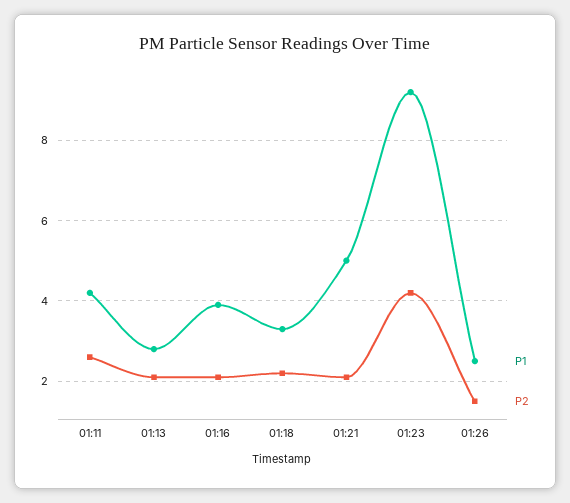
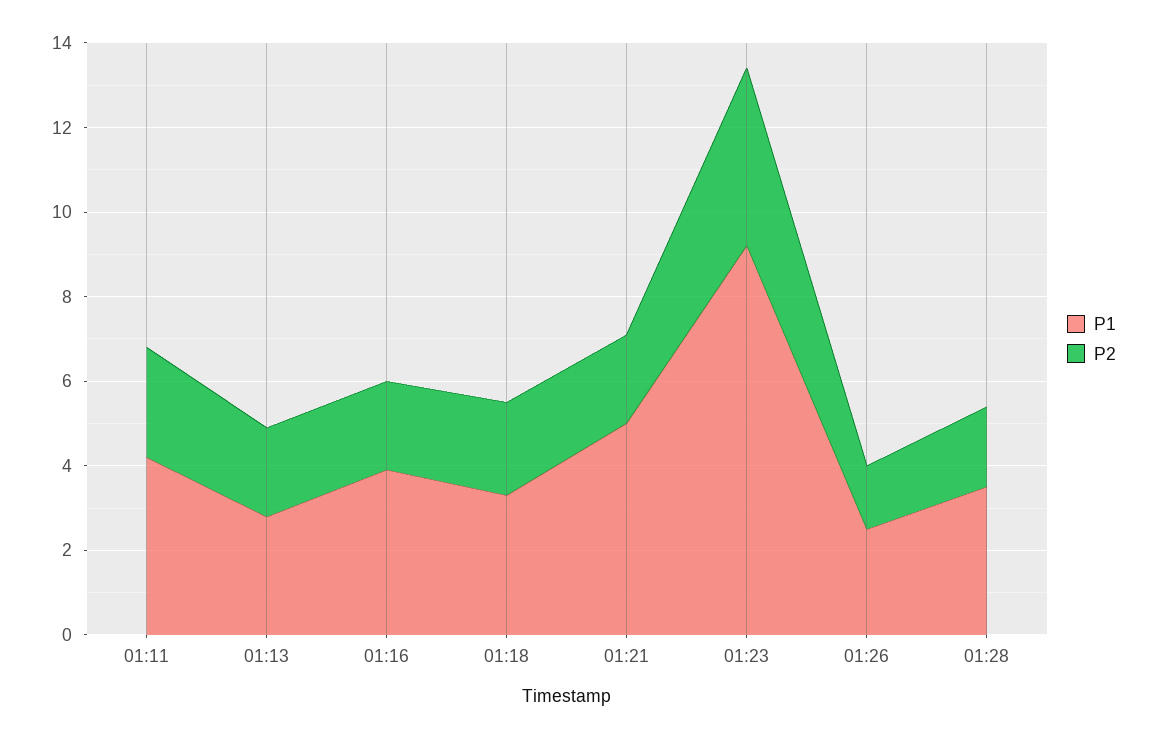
P1, 01:28: none -> 3.5
P2, 01:28: none -> 2

